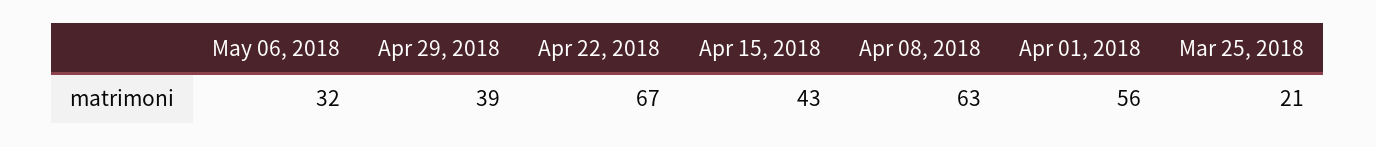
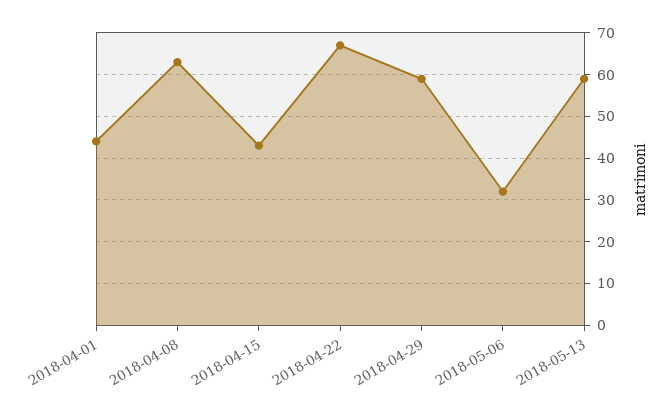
Apr 29, 2018: 39 -> 60
Apr 01, 2018: 56 -> 45
Mar 25, 2018: 21 -> none
2018-05-13: none -> 60

